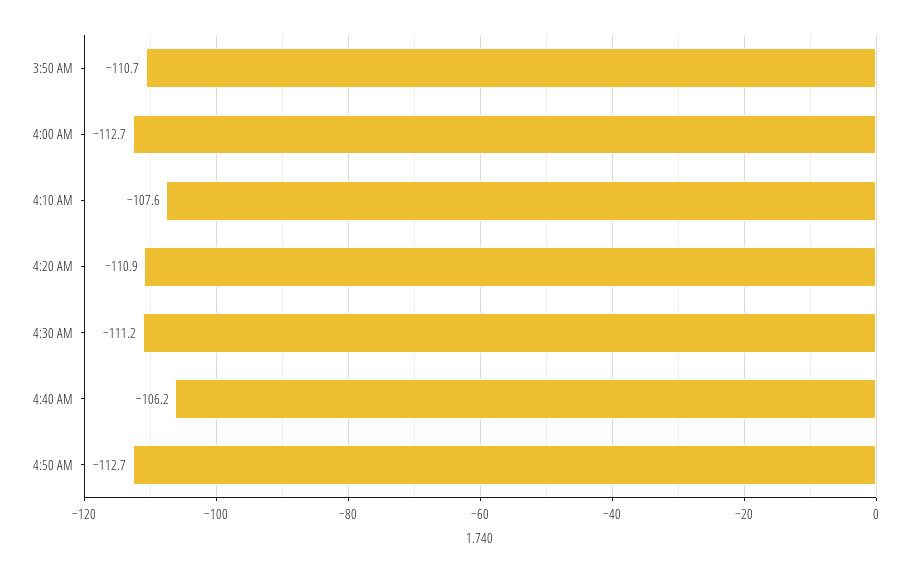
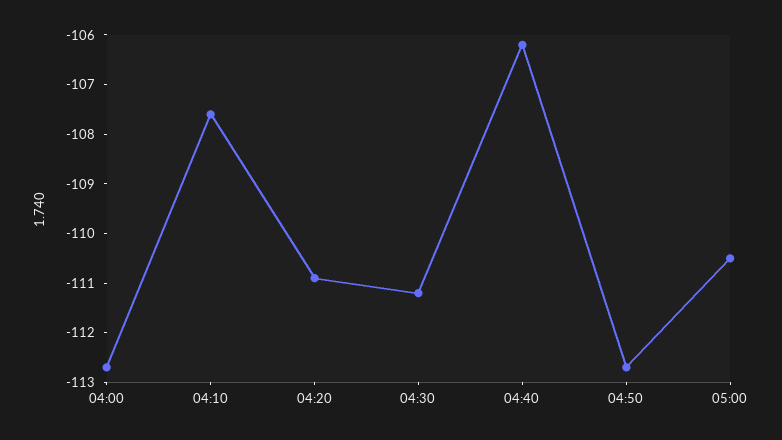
3:50 AM: -110.7 -> none
05:00: none -> -110.5

